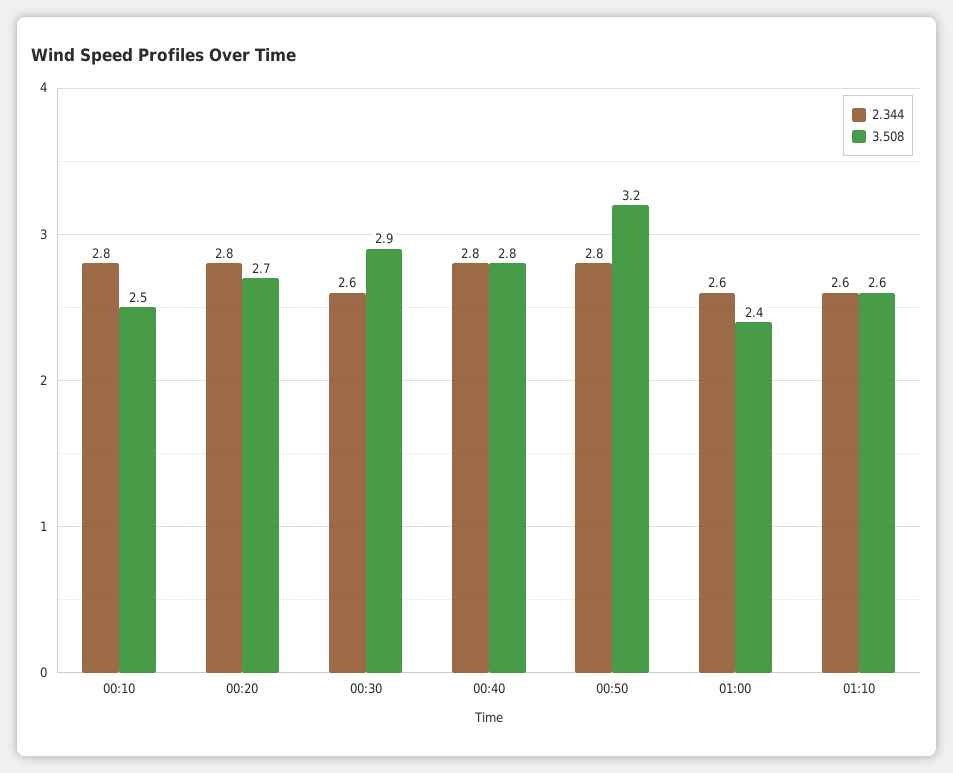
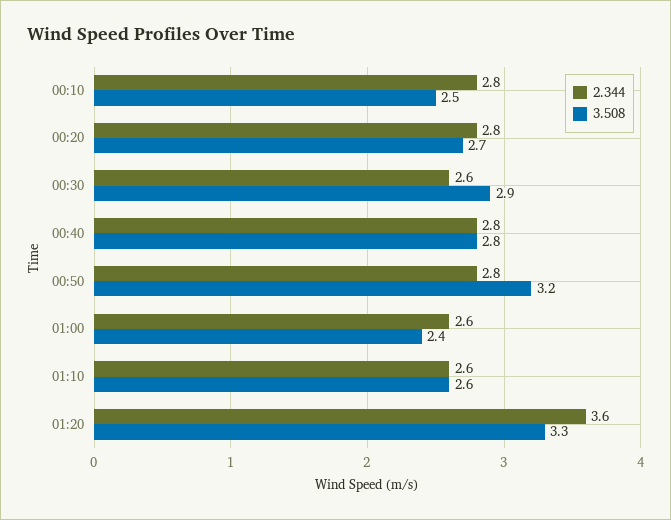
2.344, 01:20: none -> 3.6
3.508, 01:20: none -> 3.3

